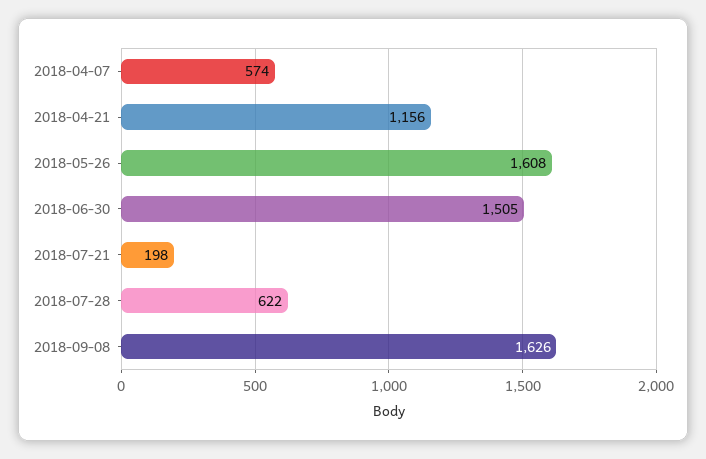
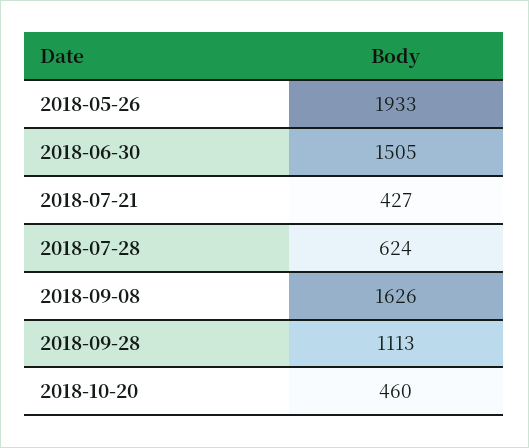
2018-04-07: 574 -> none
2018-04-21: 1156 -> none
2018-05-26: 1608 -> 1933
2018-07-21: 198 -> 427
2018-07-28: 622 -> 624
2018-09-28: none -> 1113
2018-10-20: none -> 460

